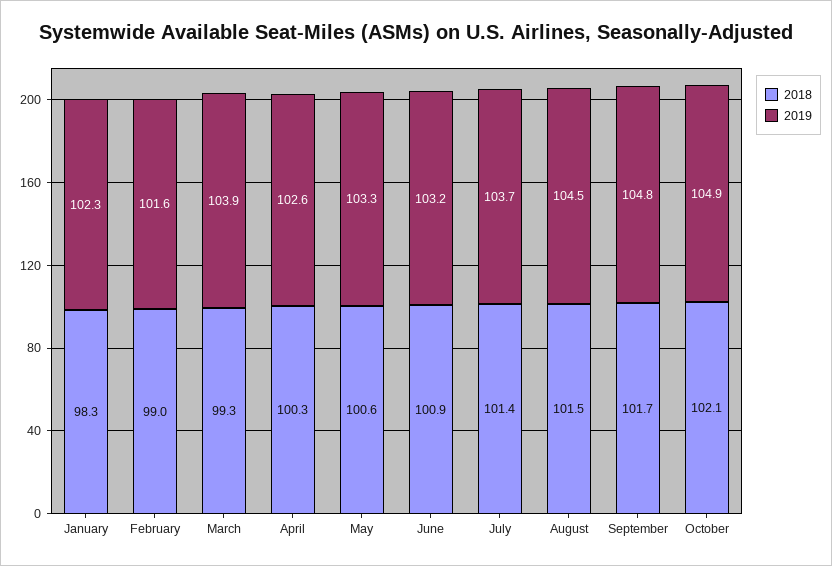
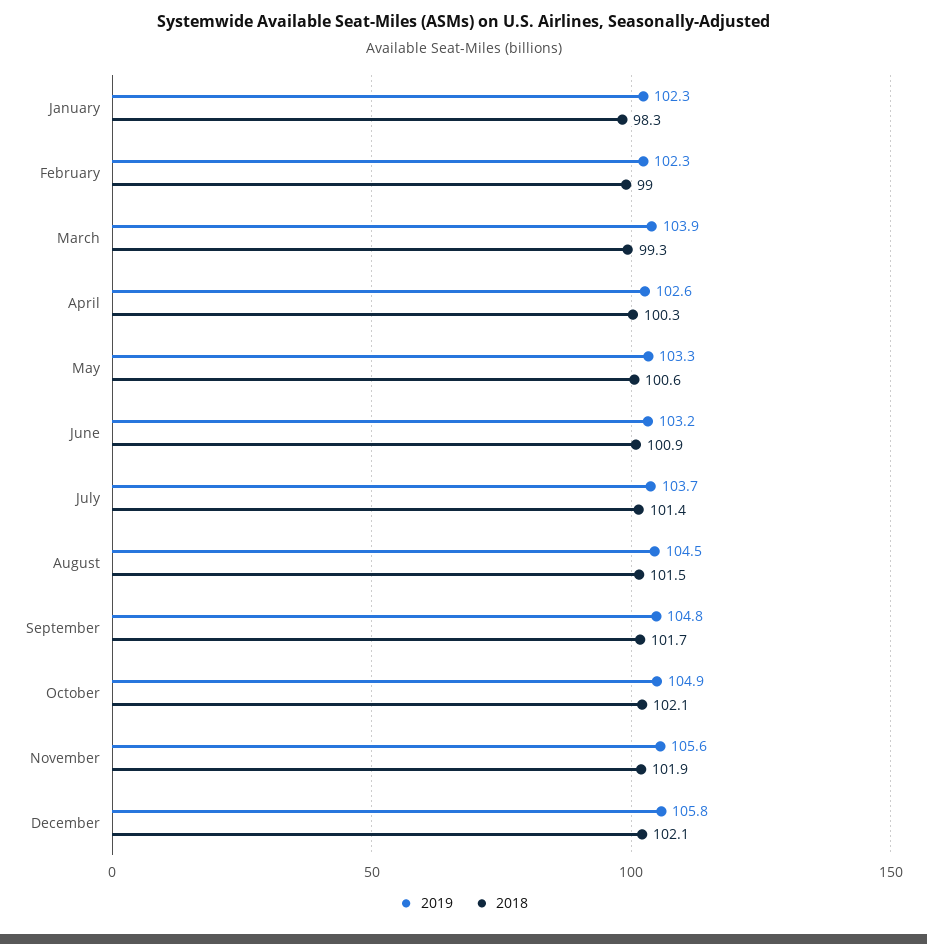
2019, February: 101.6 -> 102.3
2019, November: none -> 105.6
2018, November: none -> 101.9
2019, December: none -> 105.8
2018, December: none -> 102.1

